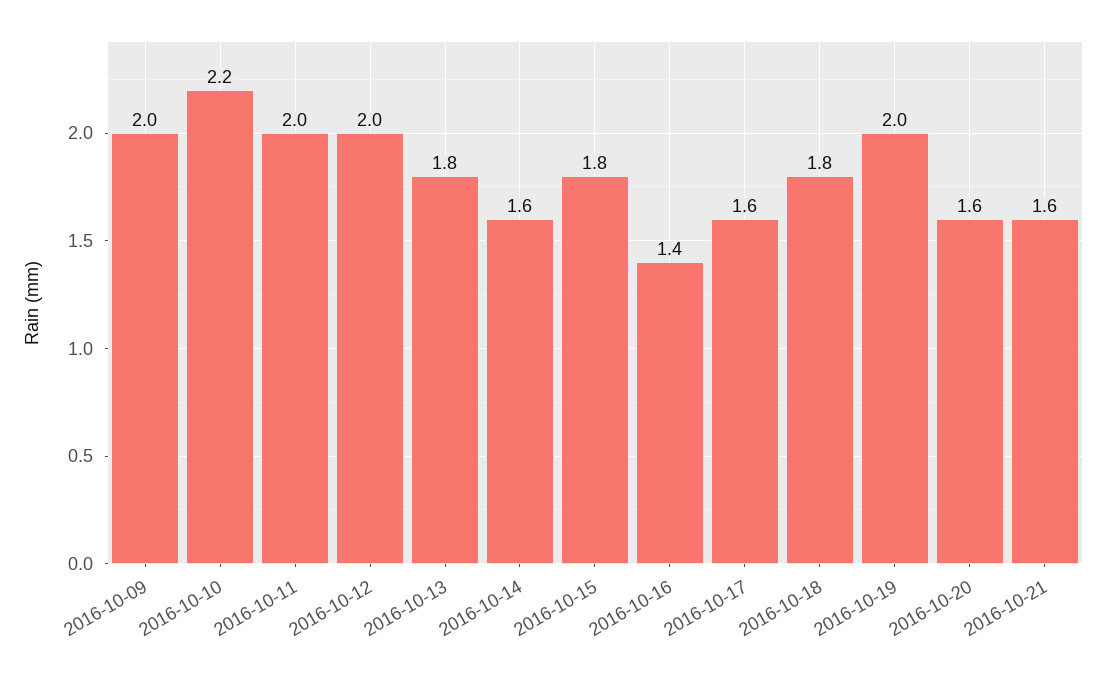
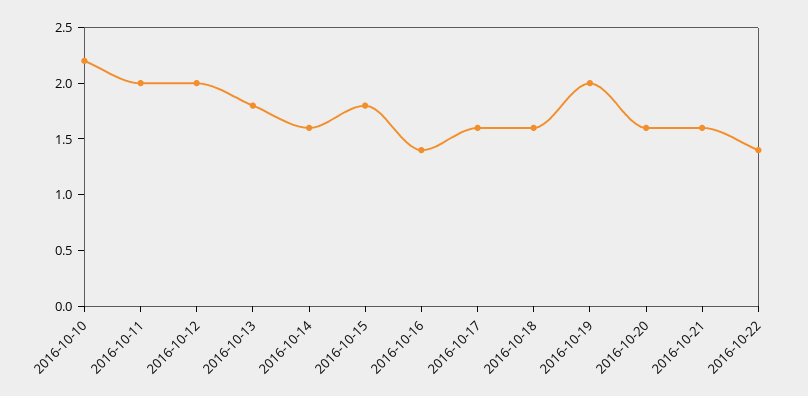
2016-10-09: 2 -> none
2016-10-18: 1.8 -> 1.6
2016-10-22: none -> 1.4

